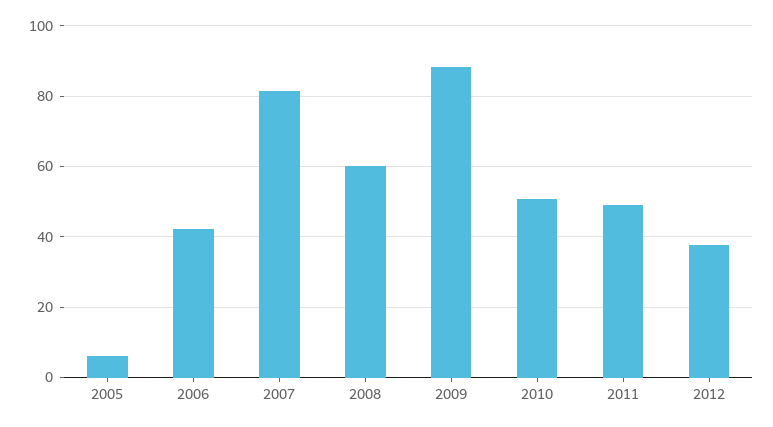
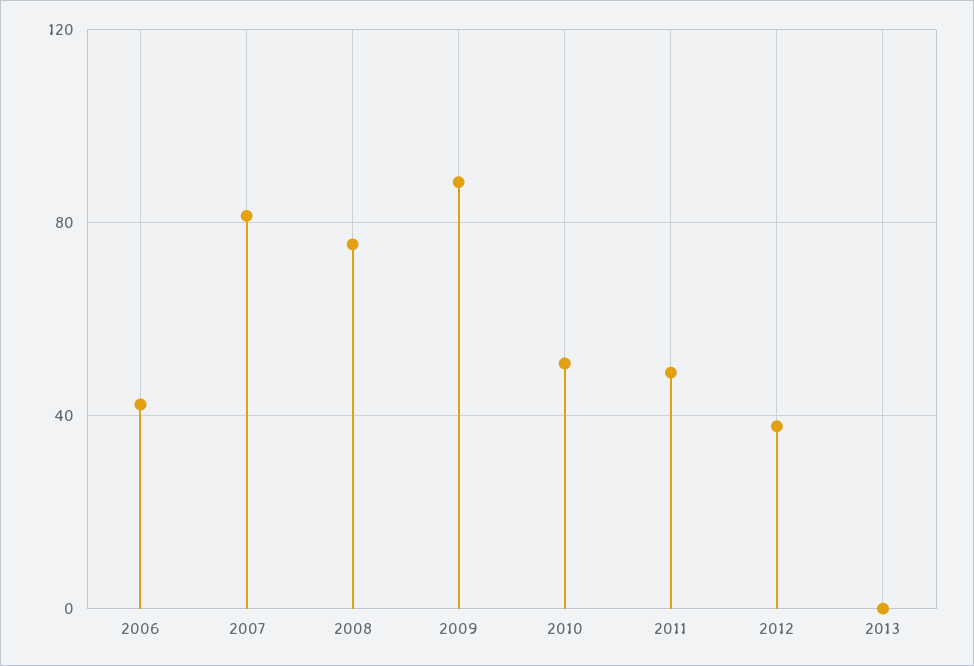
2005: 6 -> none
2008: 60 -> 75
2013: none -> 0

